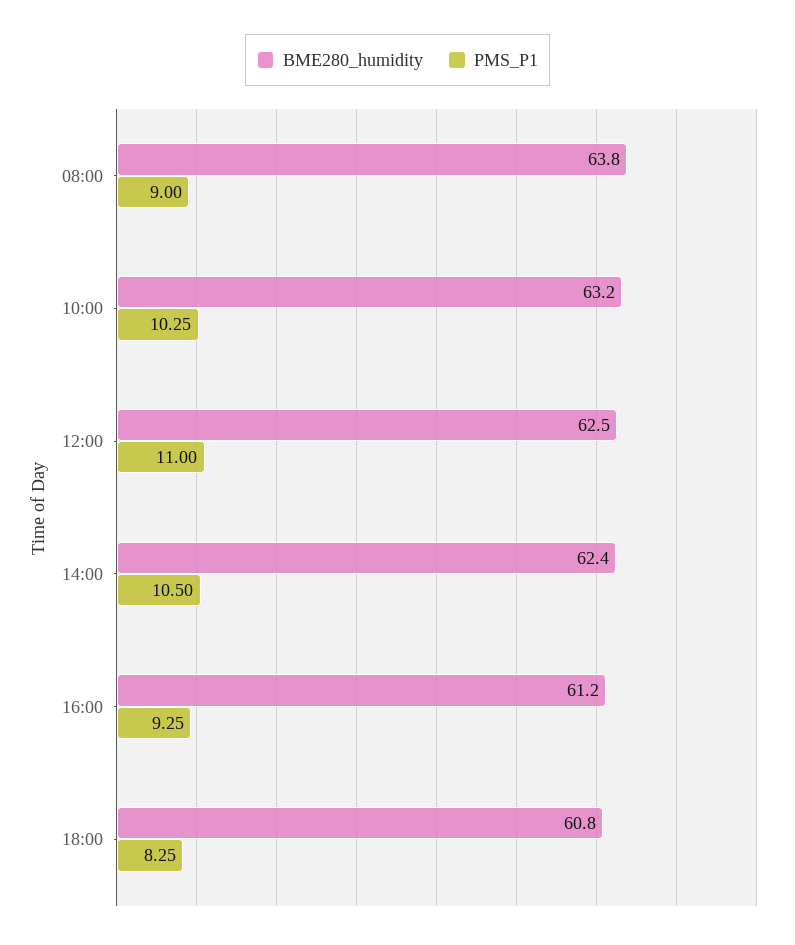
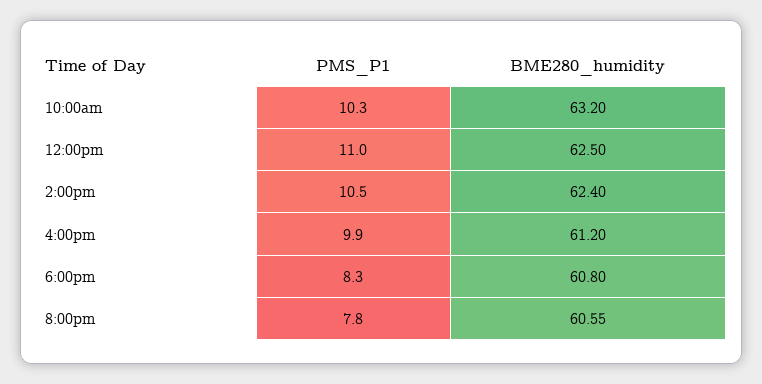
BME280_humidity, 08:00: 63.8 -> none
PMS_P1, 08:00: 9 -> none
PMS_P1, 16:00: 9.25 -> 9.9
PMS_P1, 8:00pm: none -> 7.8
BME280_humidity, 8:00pm: none -> 60.55

